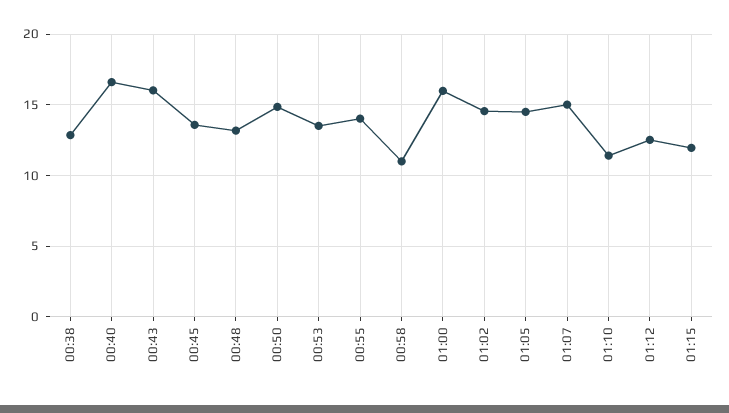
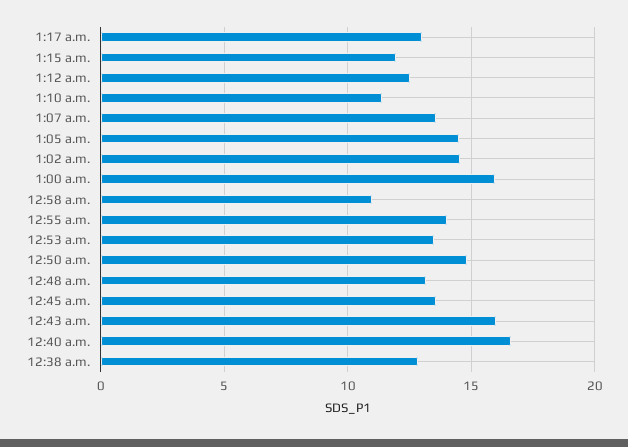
01:07: 15 -> 13.5
1:17 a.m.: none -> 13

